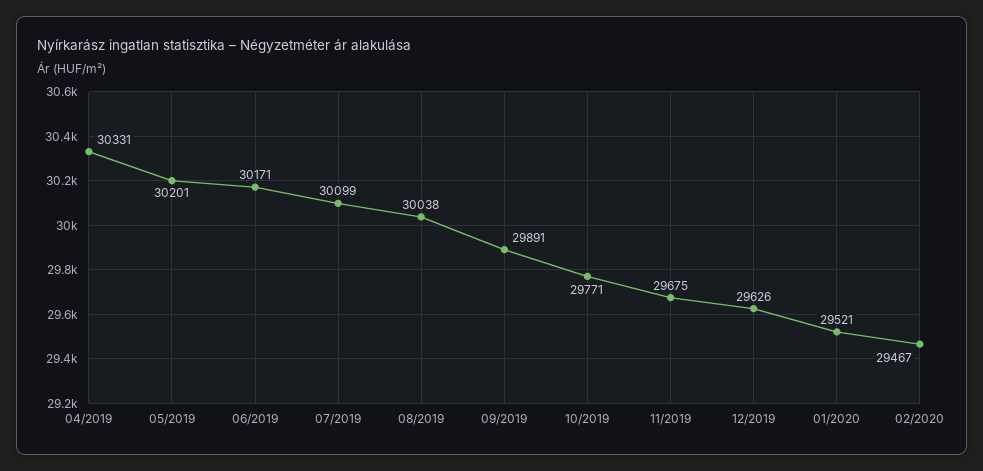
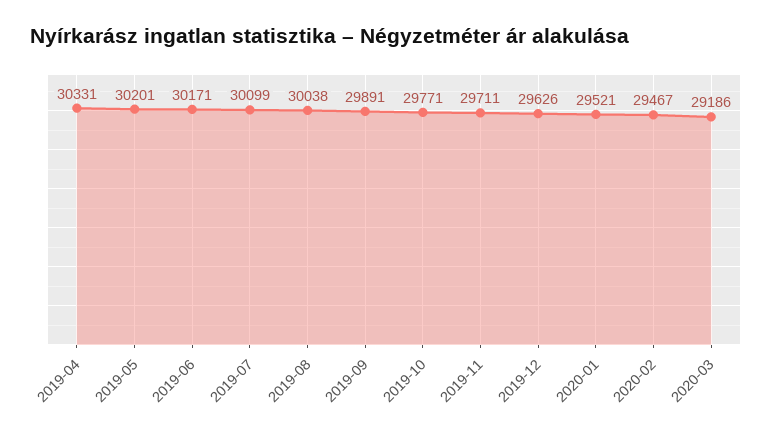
11/2019: 29675 -> 29711
2020-03: none -> 29186

